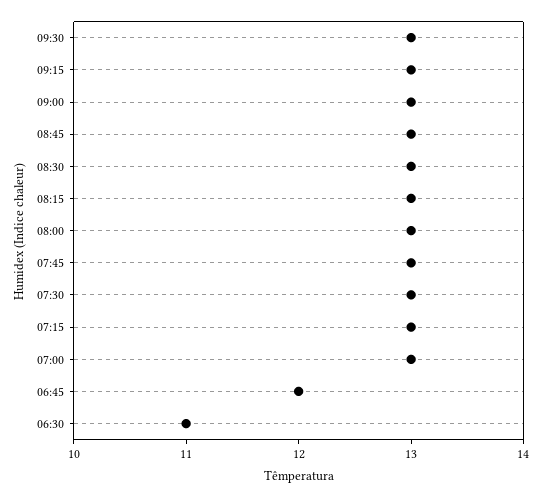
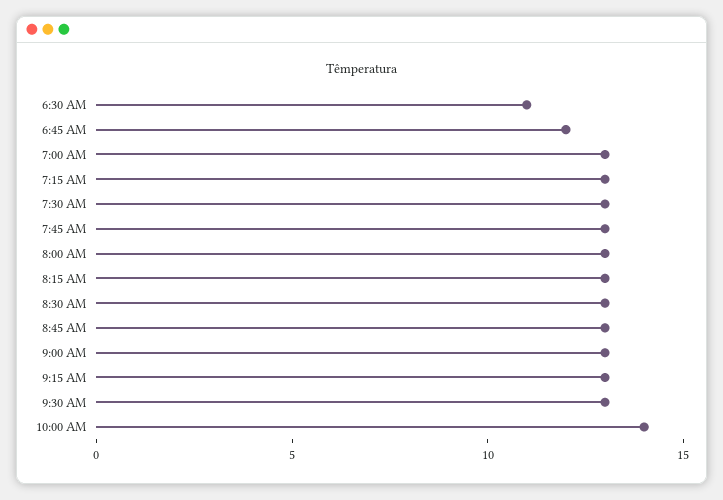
10:00 AM: none -> 14

